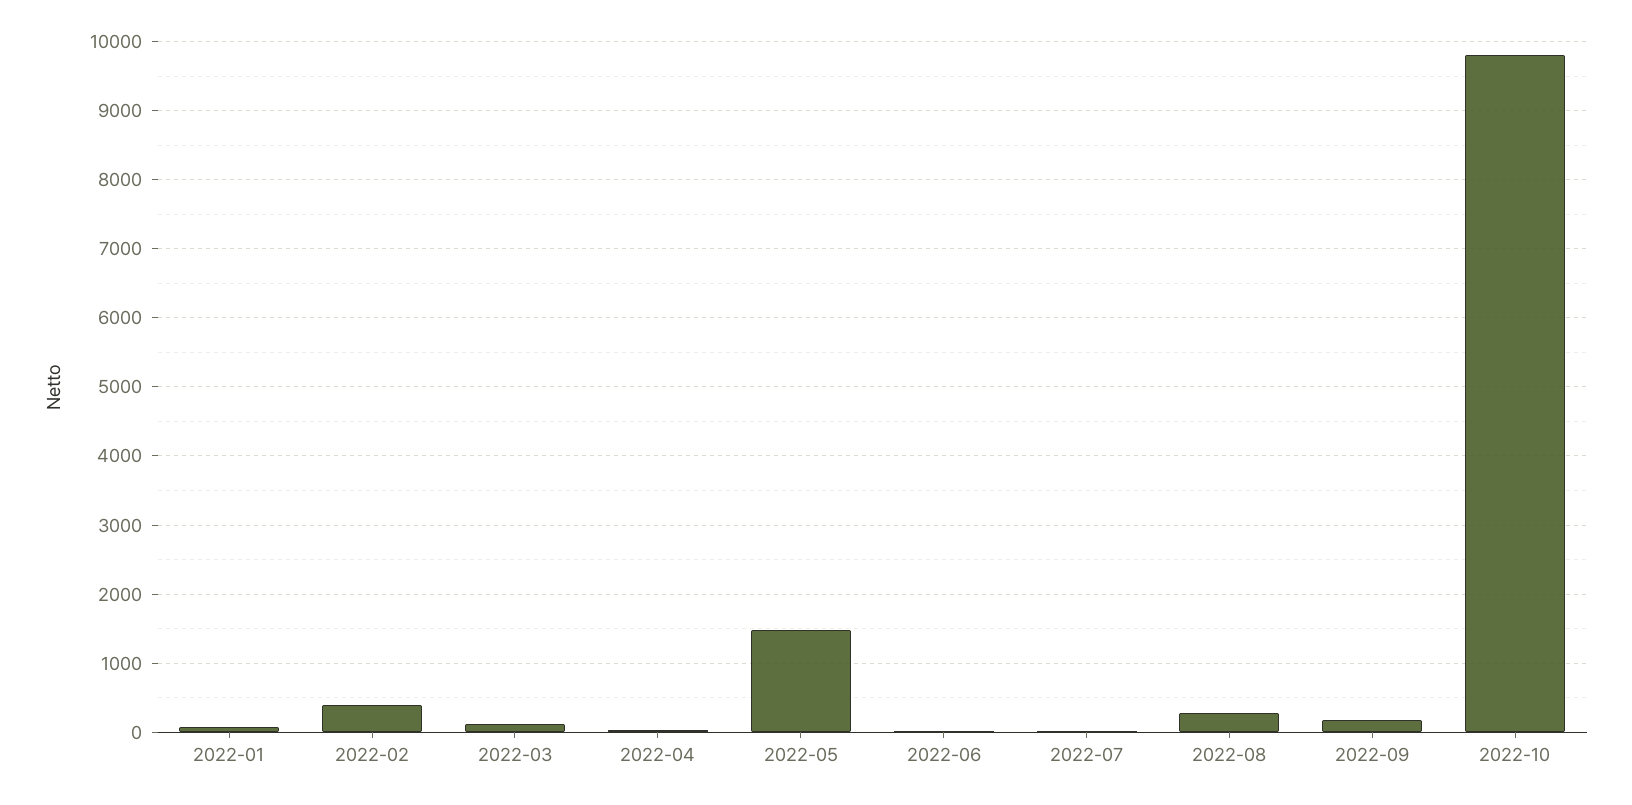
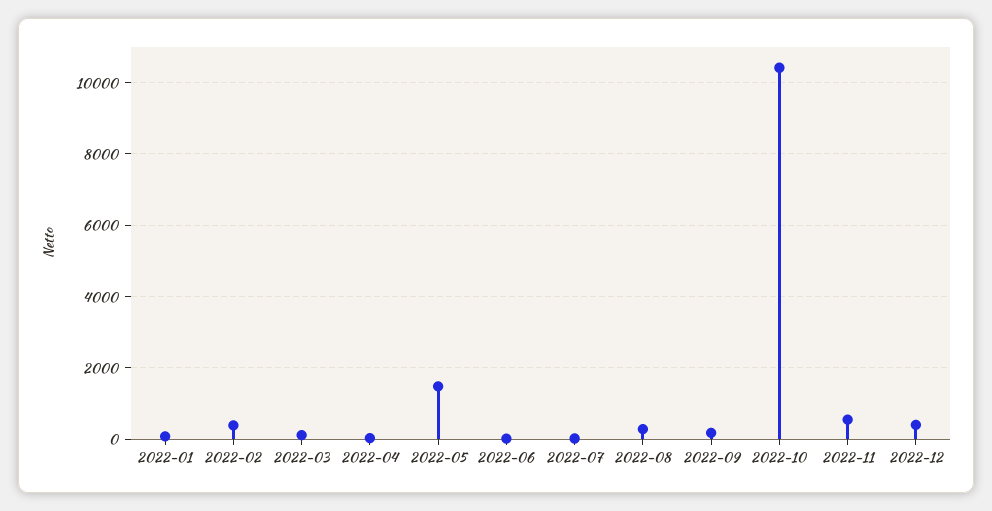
2022-10: 9800 -> 10400
2022-11: none -> 600
2022-12: none -> 400

